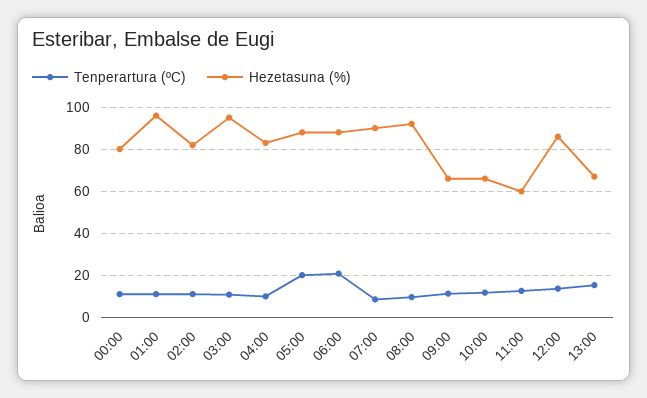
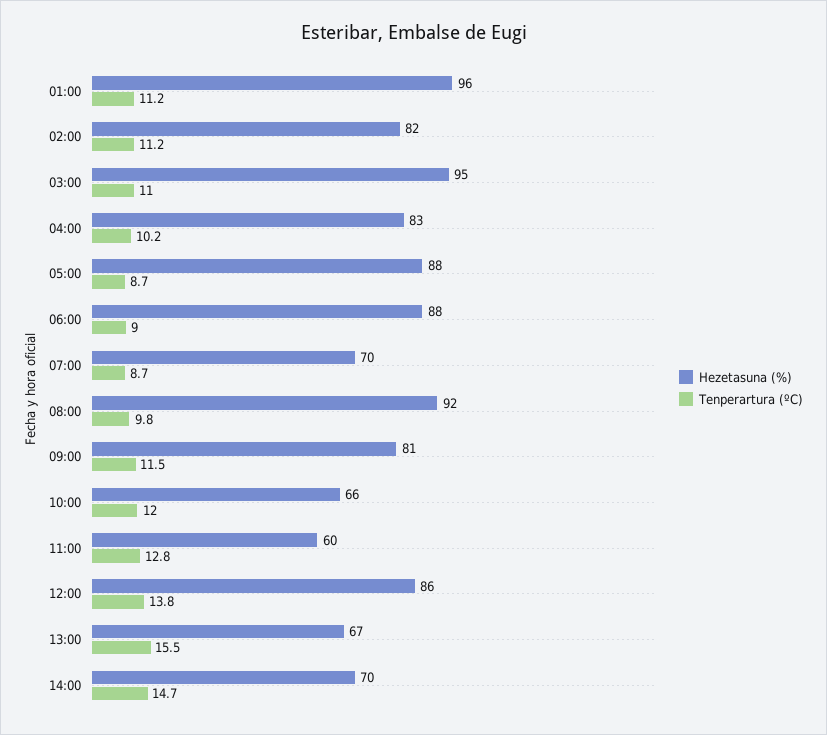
Tenperartura (ºC), 00:00: 10 -> none
Hezetasuna (%), 00:00: 80 -> none
Tenperartura (ºC), 05:00: 20 -> 8.7
Tenperartura (ºC), 06:00: 20 -> 9
Hezetasuna (%), 07:00: 90 -> 70
Hezetasuna (%), 09:00: 65 -> 81
Hezetasuna (%), 14:00: none -> 70
Tenperartura (ºC), 14:00: none -> 14.7

